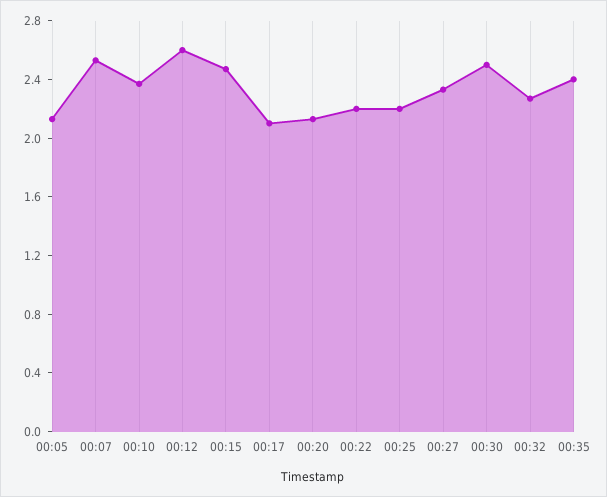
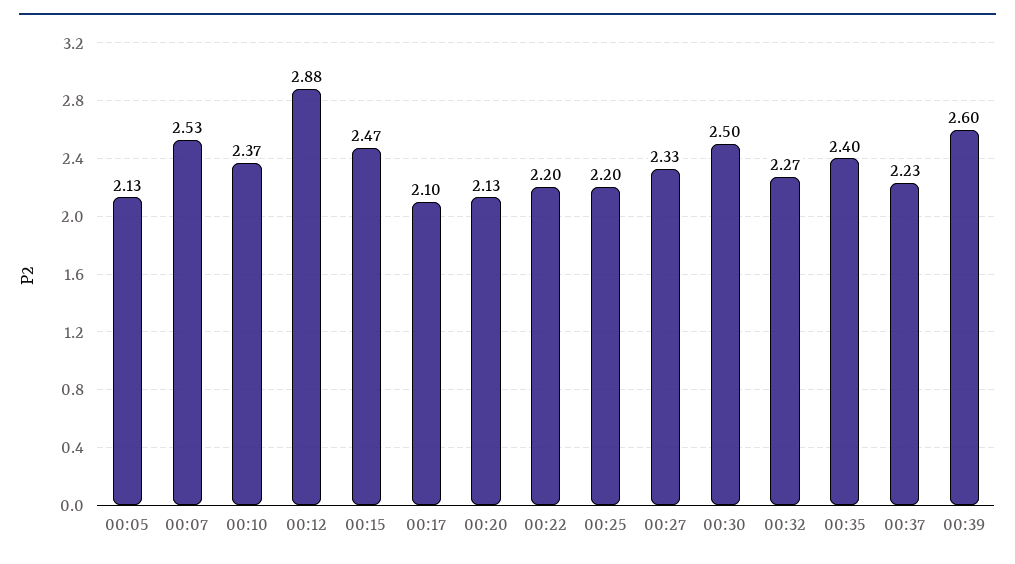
00:12: 2.6 -> 2.88
00:37: none -> 2.23
00:39: none -> 2.6

